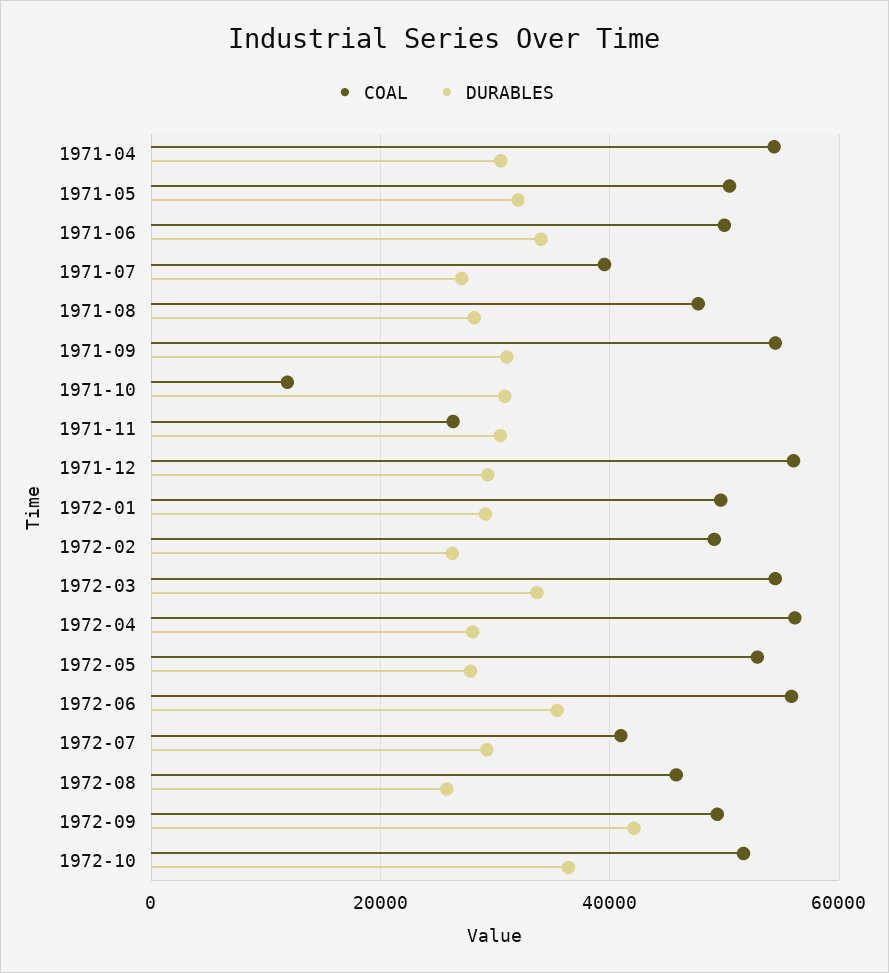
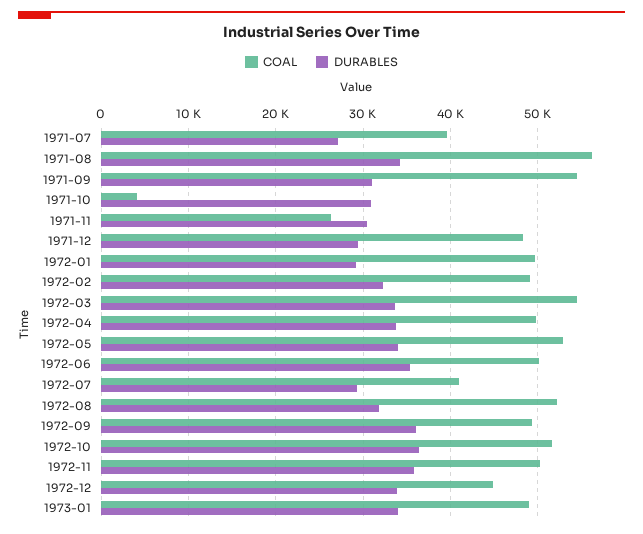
COAL, 1971-04: 54000 -> none
DURABLES, 1971-04: 30000 -> none
COAL, 1971-05: 50000 -> none
DURABLES, 1971-05: 32000 -> none
COAL, 1971-06: 50000 -> none
DURABLES, 1971-06: 34000 -> none
COAL, 1971-08: 48000 -> 56000
DURABLES, 1971-08: 28000 -> 34000
COAL, 1971-10: 12000 -> 4000
COAL, 1971-12: 56000 -> 48000
DURABLES, 1972-02: 26000 -> 32000
COAL, 1972-04: 56000 -> 50000
DURABLES, 1972-04: 28000 -> 34000
DURABLES, 1972-05: 28000 -> 34000
COAL, 1972-06: 56000 -> 50000
COAL, 1972-08: 46000 -> 52000
DURABLES, 1972-08: 26000 -> 32000
DURABLES, 1972-09: 42000 -> 36000
COAL, 1972-11: none -> 50000
DURABLES, 1972-11: none -> 36000
COAL, 1972-12: none -> 45000
DURABLES, 1972-12: none -> 34000
COAL, 1973-01: none -> 49000
DURABLES, 1973-01: none -> 34000

